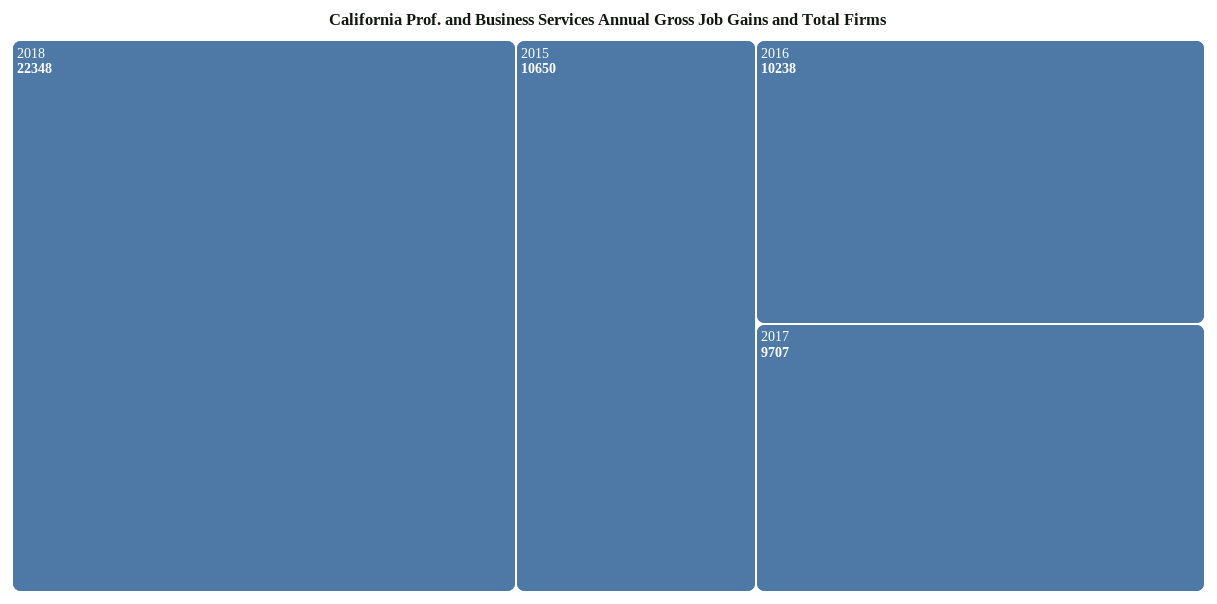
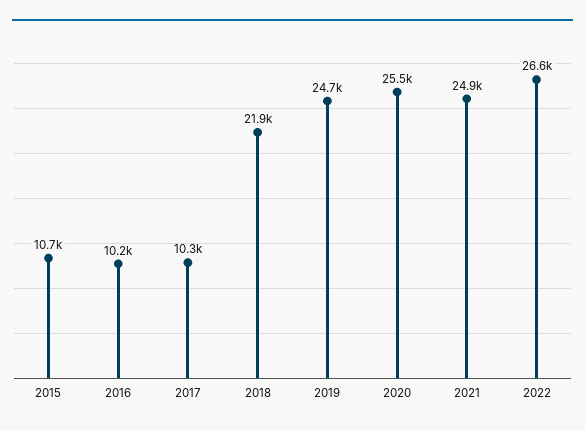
2018: 22348 -> 21900
2017: 9707 -> 10300
2019: none -> 24700
2020: none -> 25500
2021: none -> 24900
2022: none -> 26600

